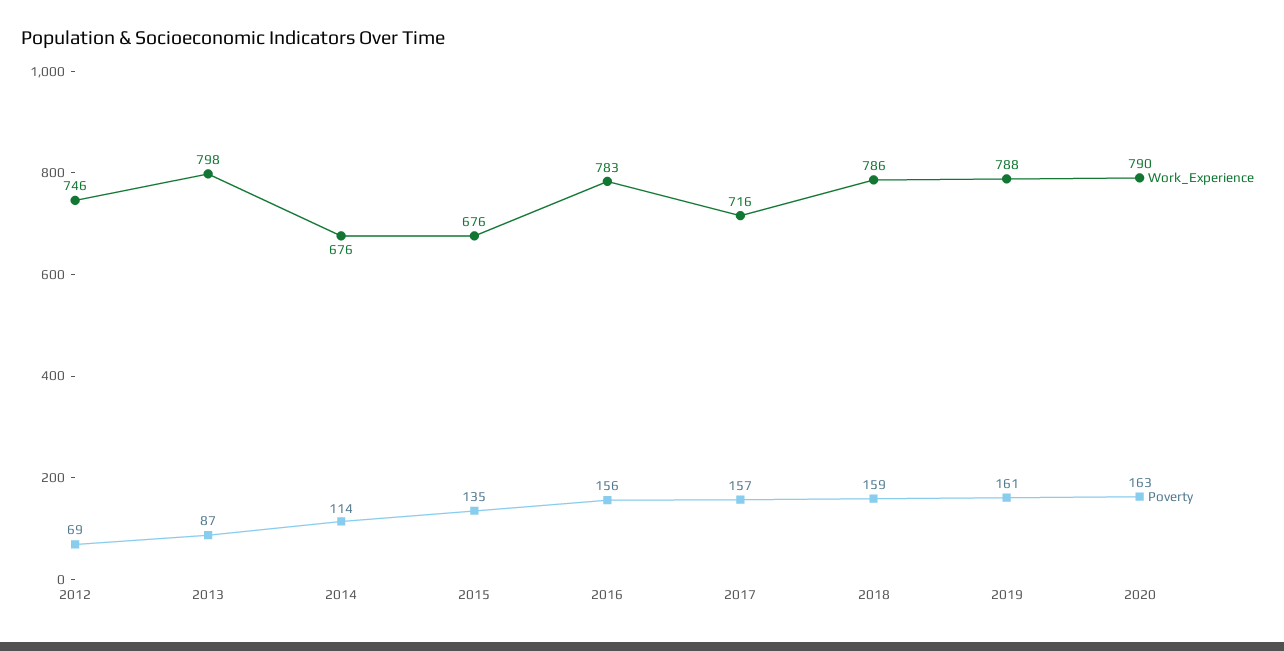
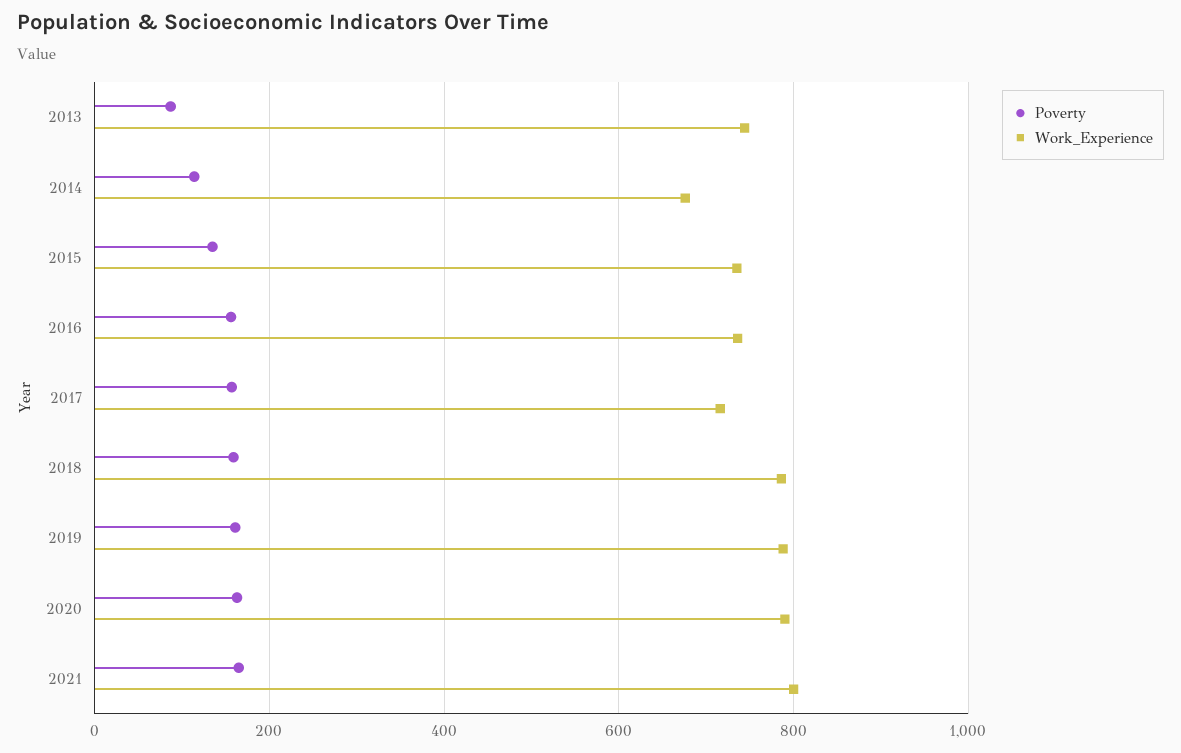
Work_Experience, 2012: 746 -> none
Poverty, 2012: 69 -> none
Work_Experience, 2013: 798 -> 740
Work_Experience, 2015: 676 -> 740
Work_Experience, 2016: 783 -> 740
Poverty, 2021: none -> 160
Work_Experience, 2021: none -> 800

